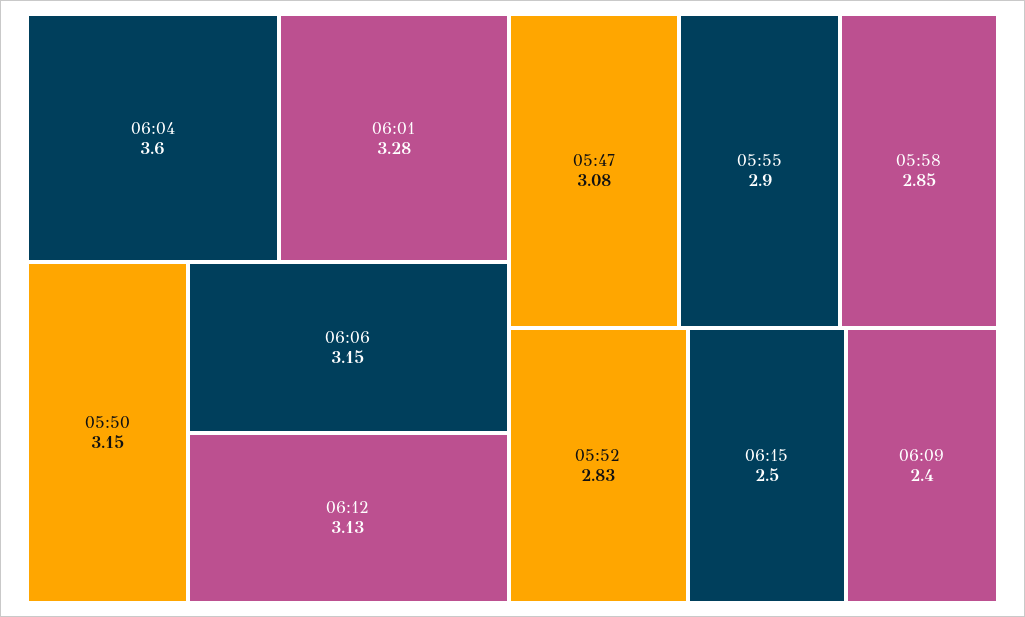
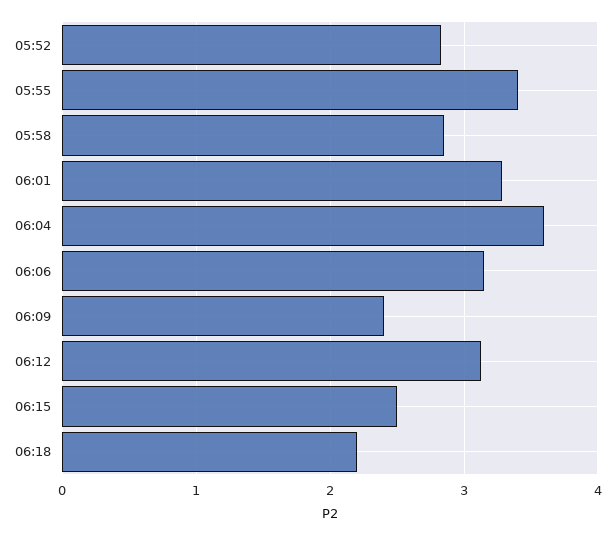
05:50: 3.15 -> none
05:47: 3.08 -> none
05:55: 2.9 -> 3.4
06:18: none -> 2.2

